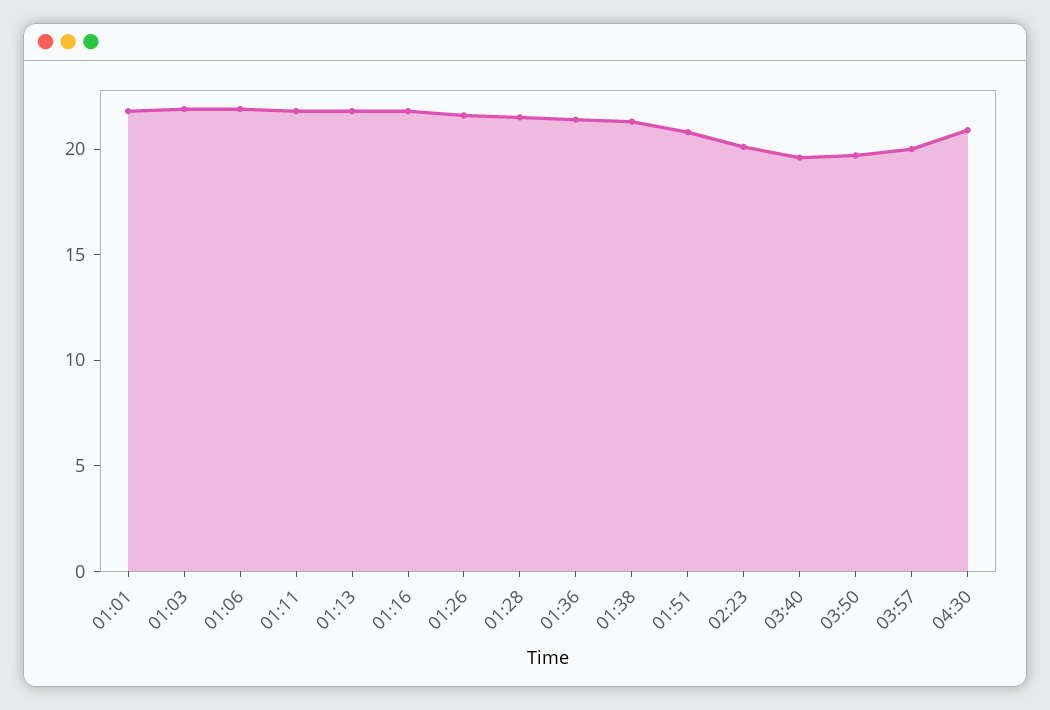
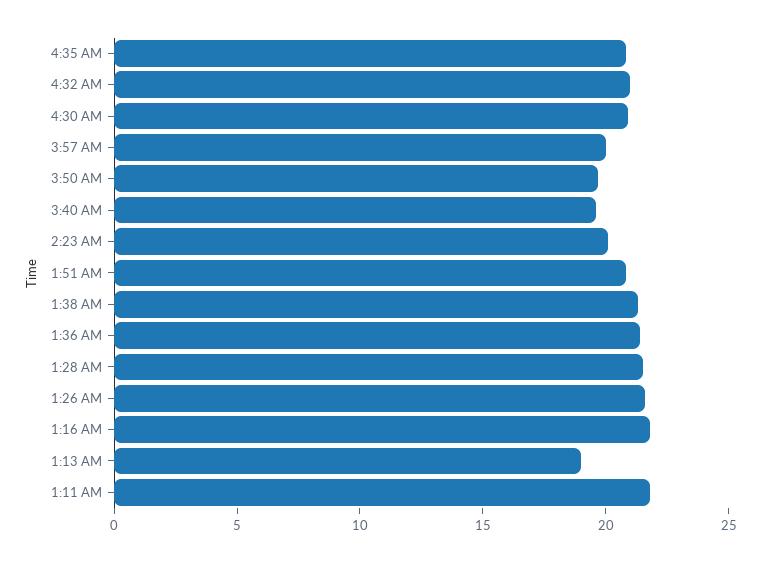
01:01: 22 -> none
01:03: 22 -> none
01:06: 22 -> none
01:13: 22 -> 19
4:35 AM: none -> 21
4:32 AM: none -> 21

